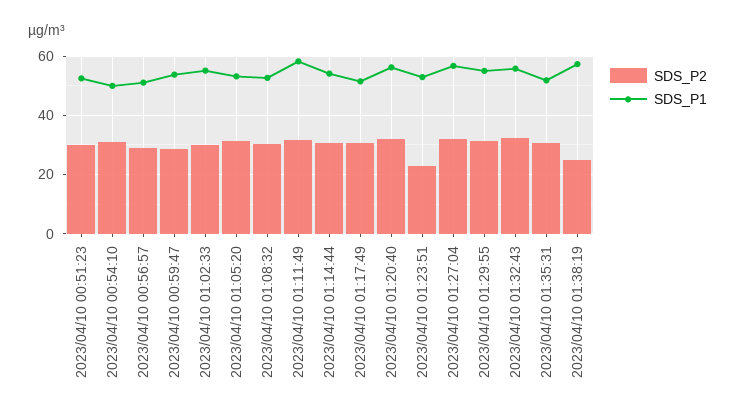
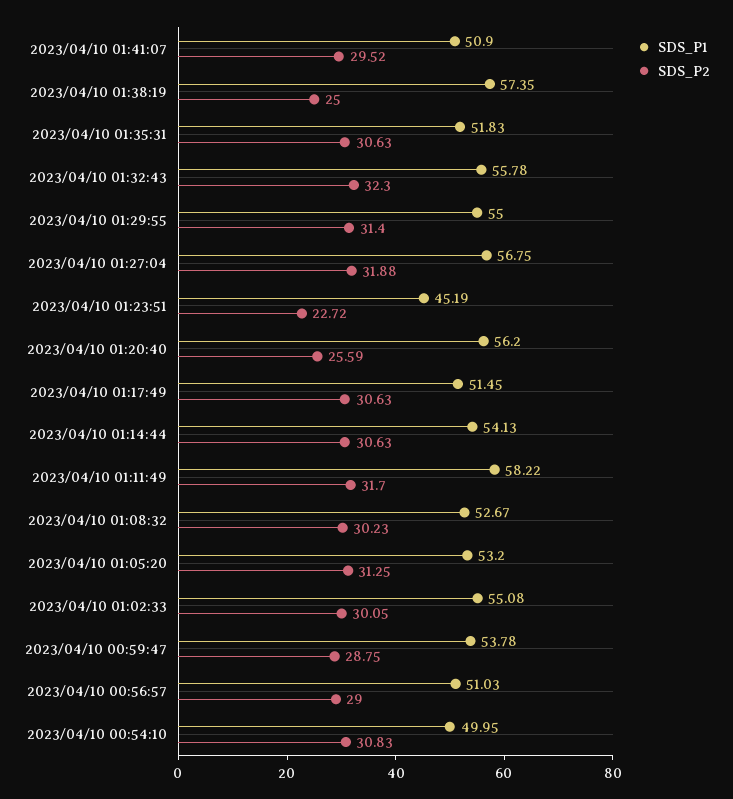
SDS_P2, 2023/04/10 00:51:23: 30 -> none
SDS_P1, 2023/04/10 00:51:23: 52.5 -> none
SDS_P2, 2023/04/10 01:20:40: 32.5 -> 25.59
SDS_P1, 2023/04/10 01:23:51: 52.5 -> 45.19
SDS_P1, 2023/04/10 01:41:07: none -> 50.9
SDS_P2, 2023/04/10 01:41:07: none -> 29.52

